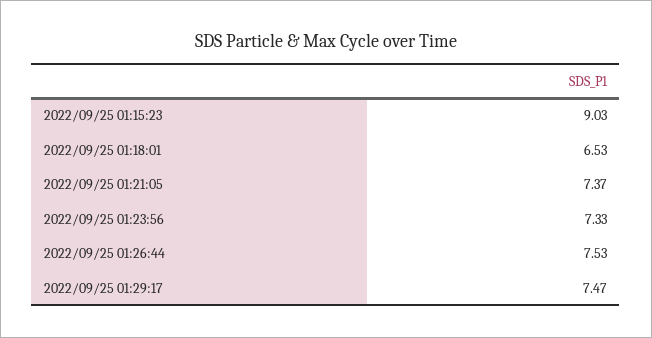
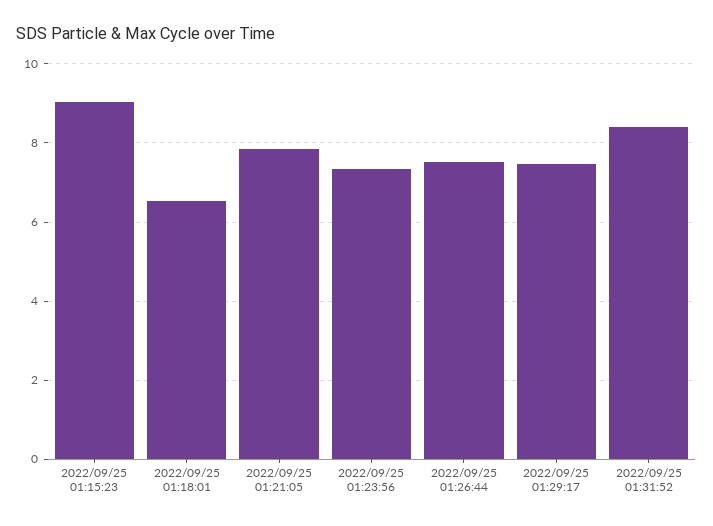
2022/09/25 01:21:05: 7.37 -> 7.8
2022/09/25 01:31:52: none -> 8.4

